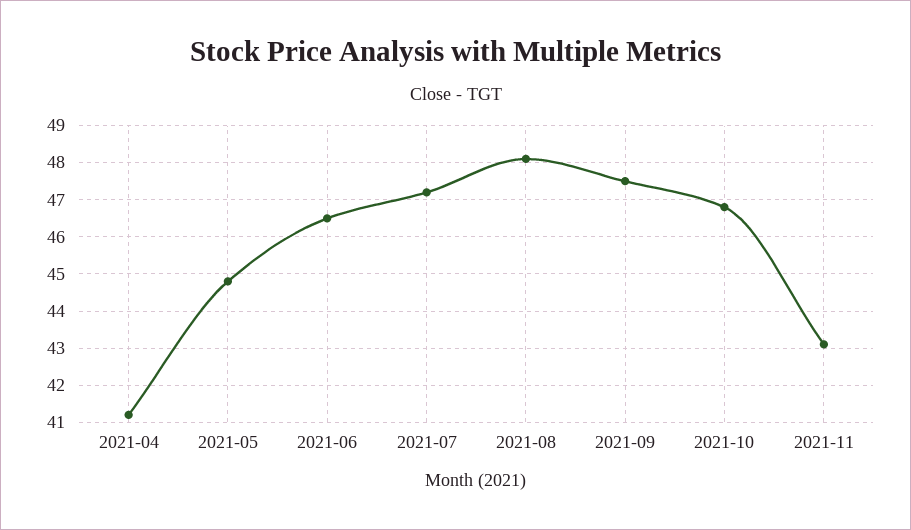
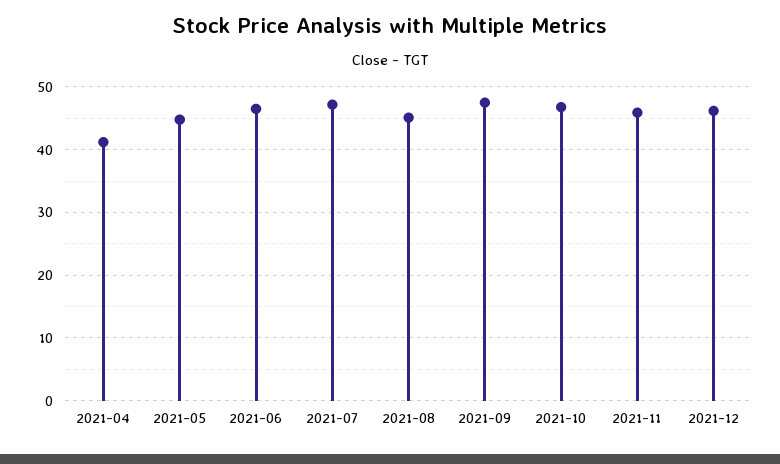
2021-08: 48 -> 45
2021-11: 43 -> 46
2021-12: none -> 46

